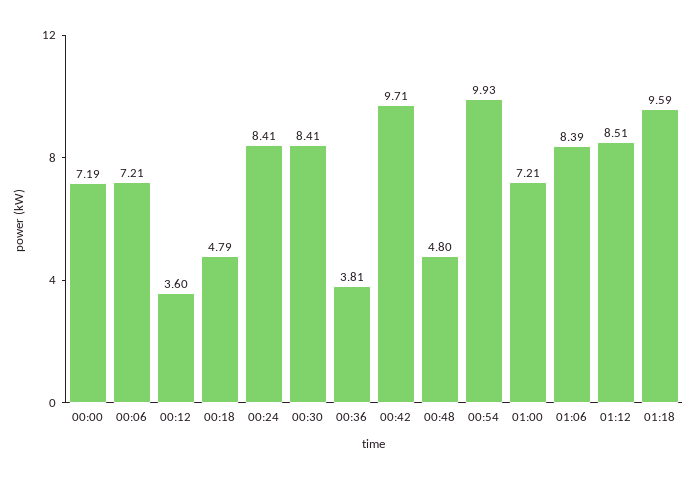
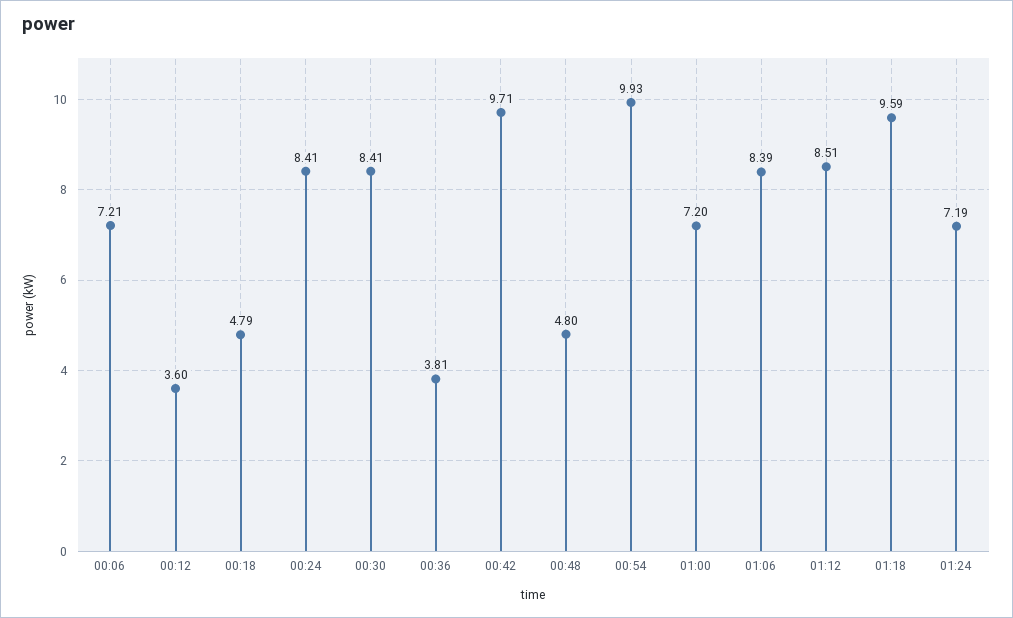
00:00: 7.19 -> none
01:00: 7.21 -> 7.2
01:24: none -> 7.19

